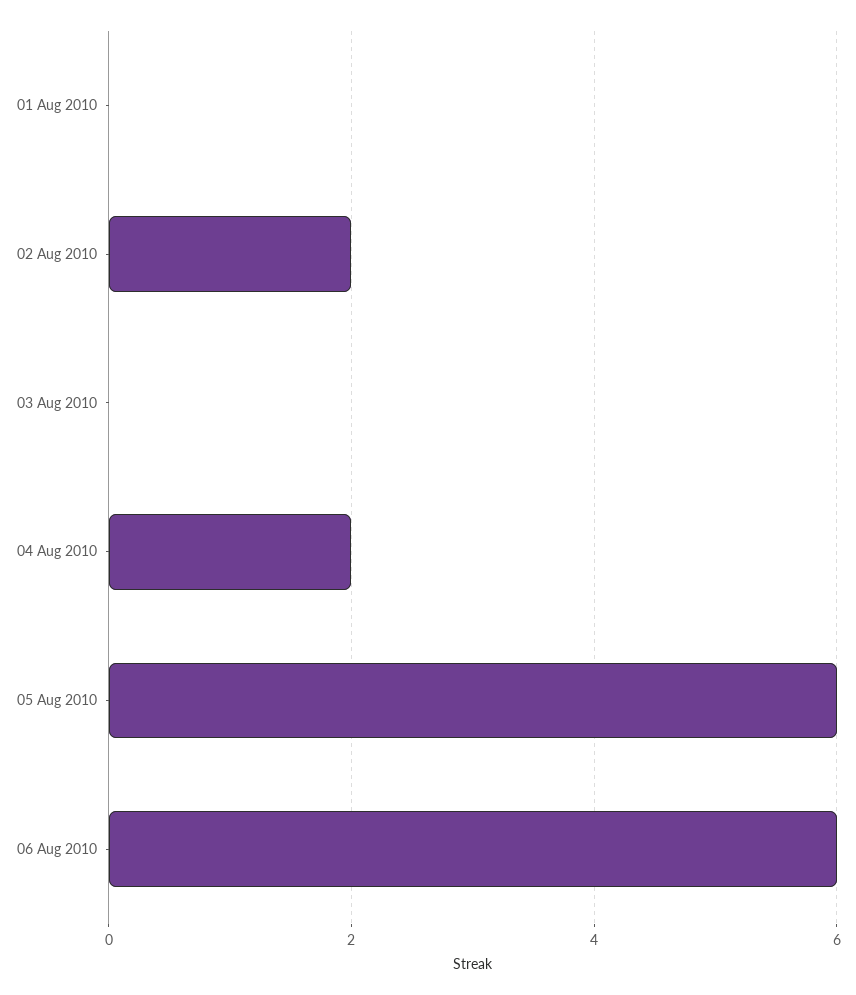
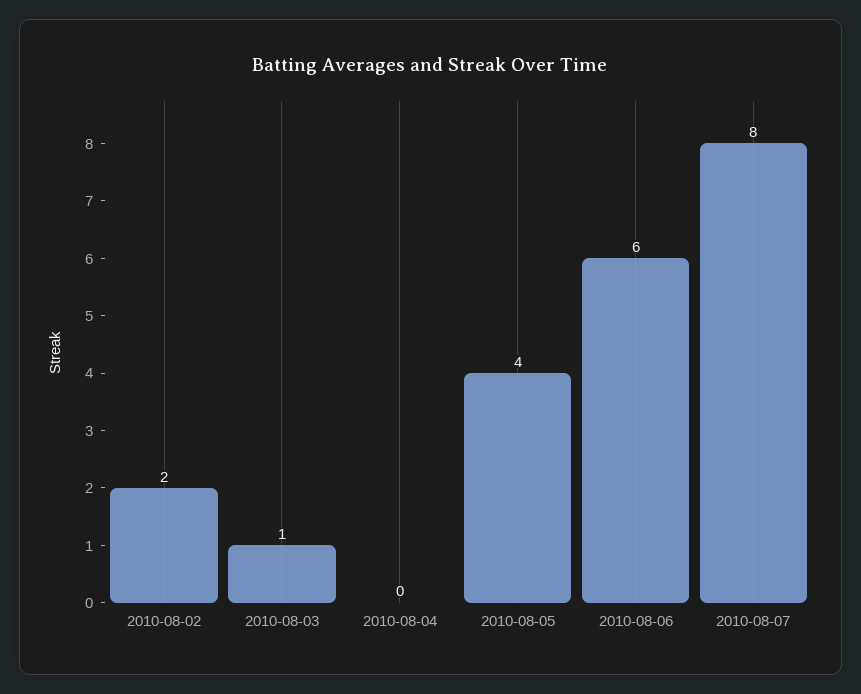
01 Aug 2010: 0 -> none
03 Aug 2010: 0 -> 1
04 Aug 2010: 2 -> 0
05 Aug 2010: 6 -> 4
2010-08-07: none -> 8

